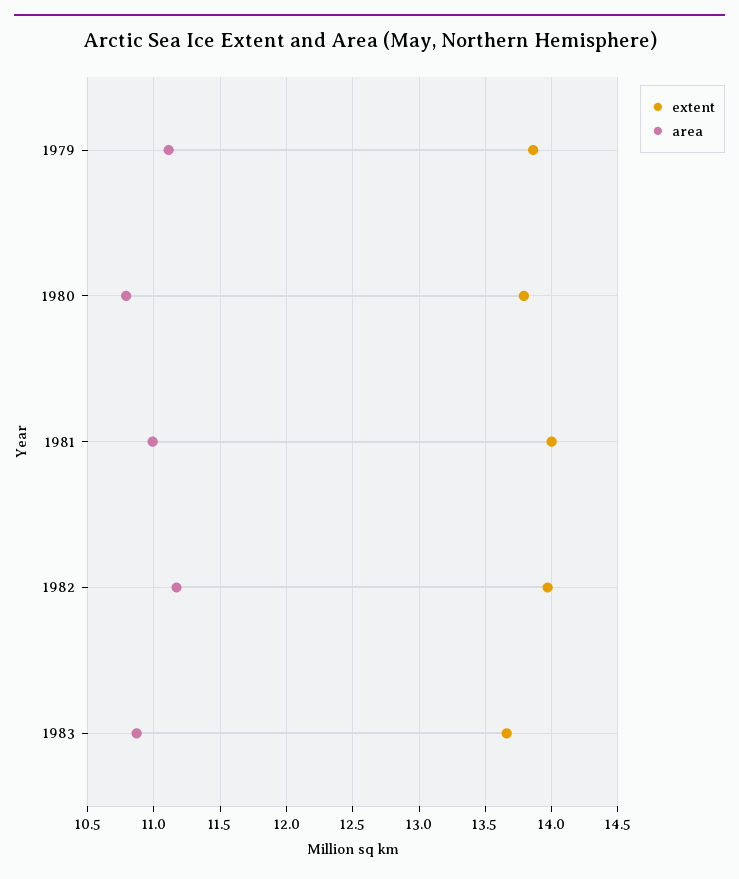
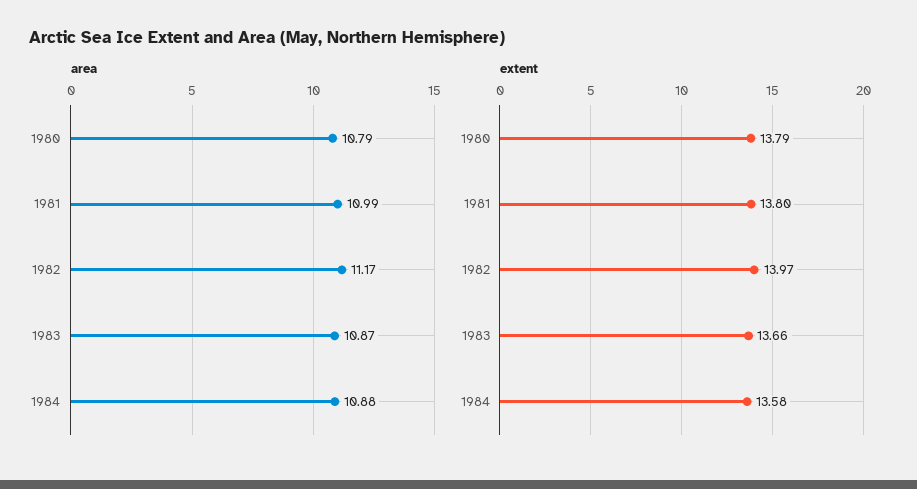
extent, 1979: 13.85 -> none
area, 1979: 11.1 -> none
extent, 1981: 14 -> 13.8
area, 1984: none -> 10.88
extent, 1984: none -> 13.58

